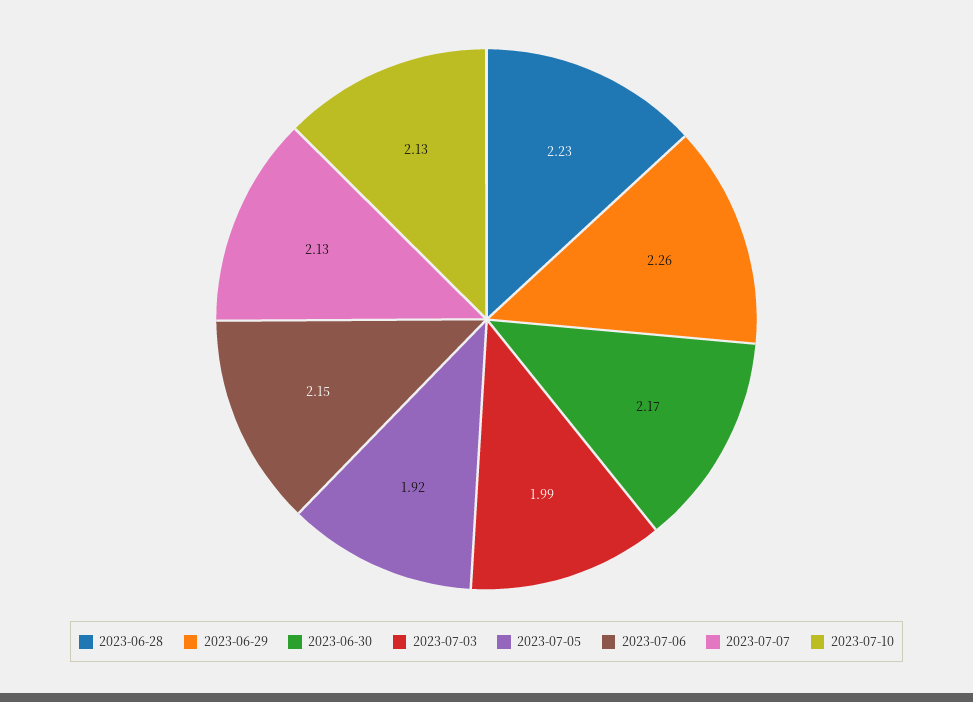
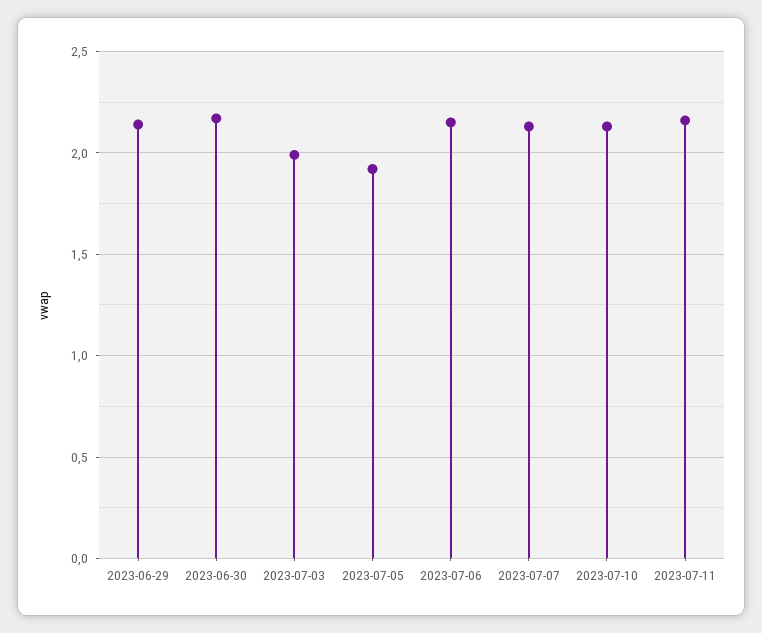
2023-06-28: 2.23 -> none
2023-06-29: 2.26 -> 2.15
2023-07-11: none -> 2.15

